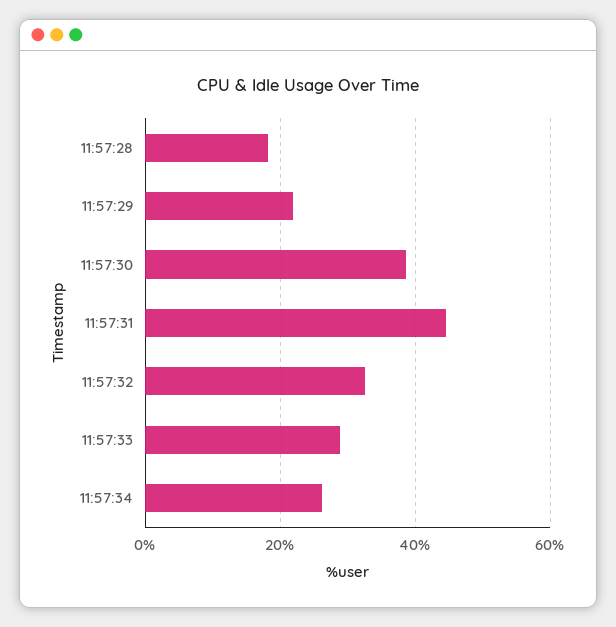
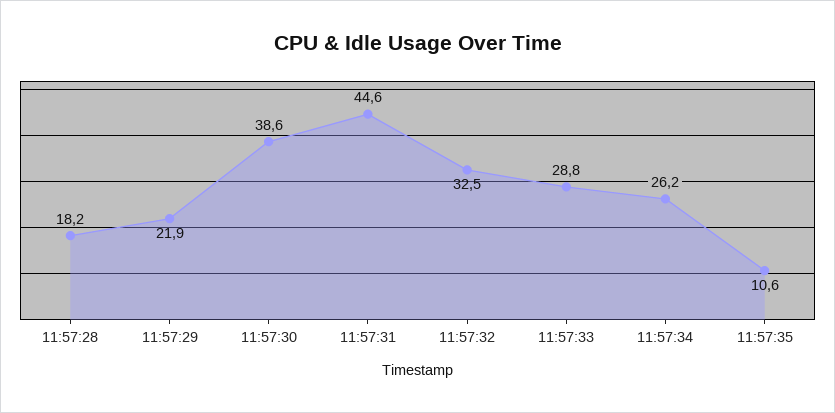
11:57:35: none -> 10.6

